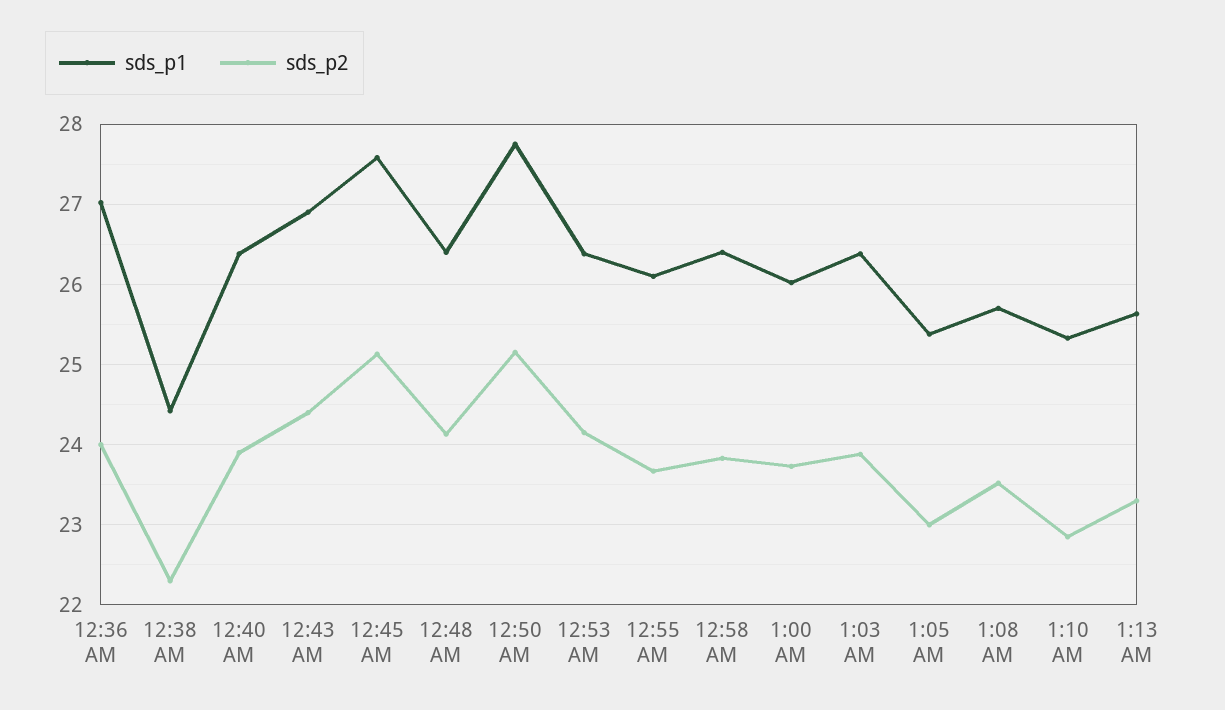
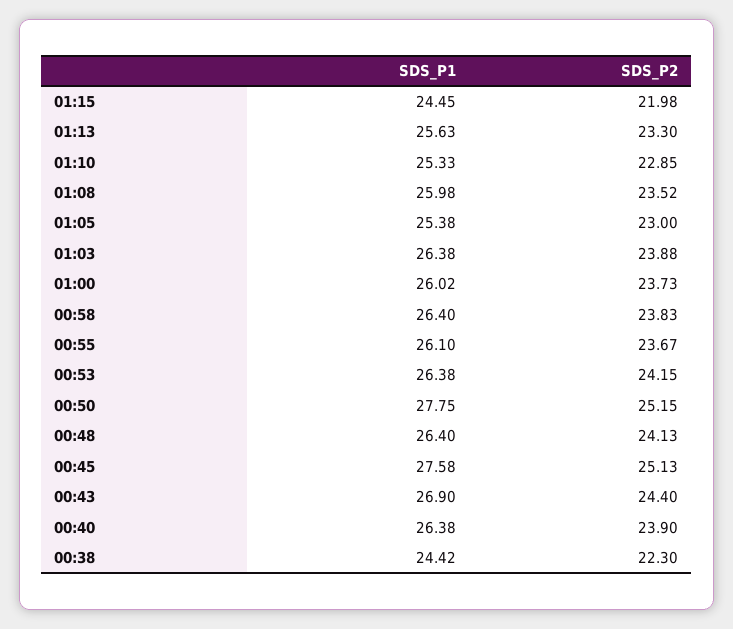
sds_p1, 12:36 AM: 27 -> none
sds_p2, 12:36 AM: 24 -> none
sds_p1, 1:08 AM: 25.7 -> 25.98
sds_p1, 01:15: none -> 24.45
sds_p2, 01:15: none -> 21.98

